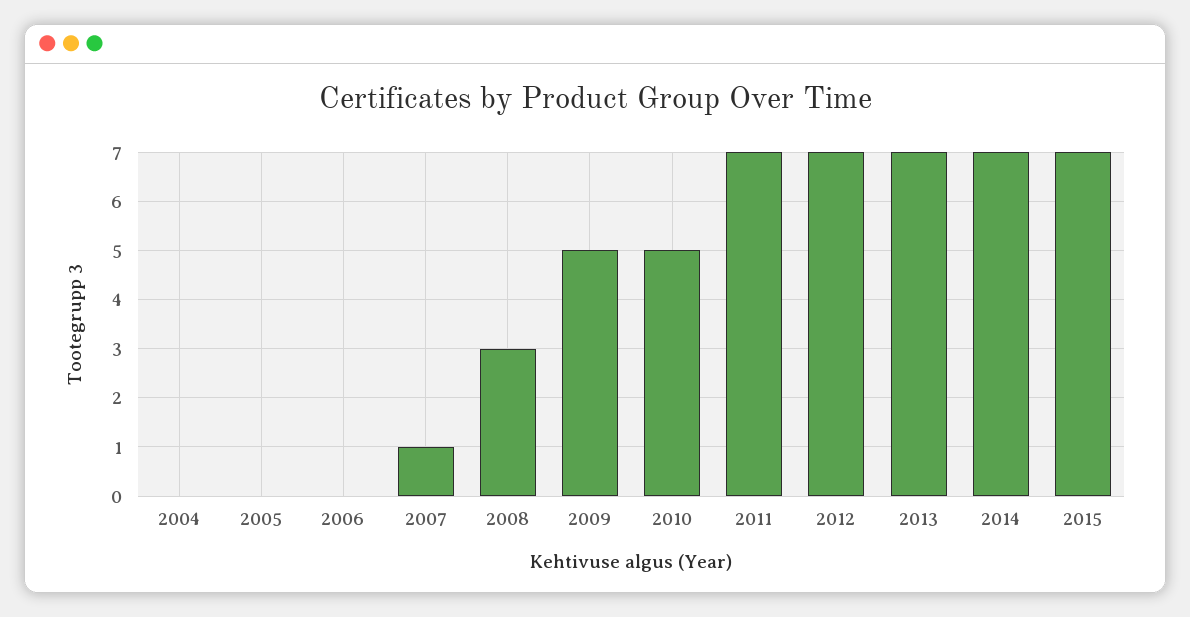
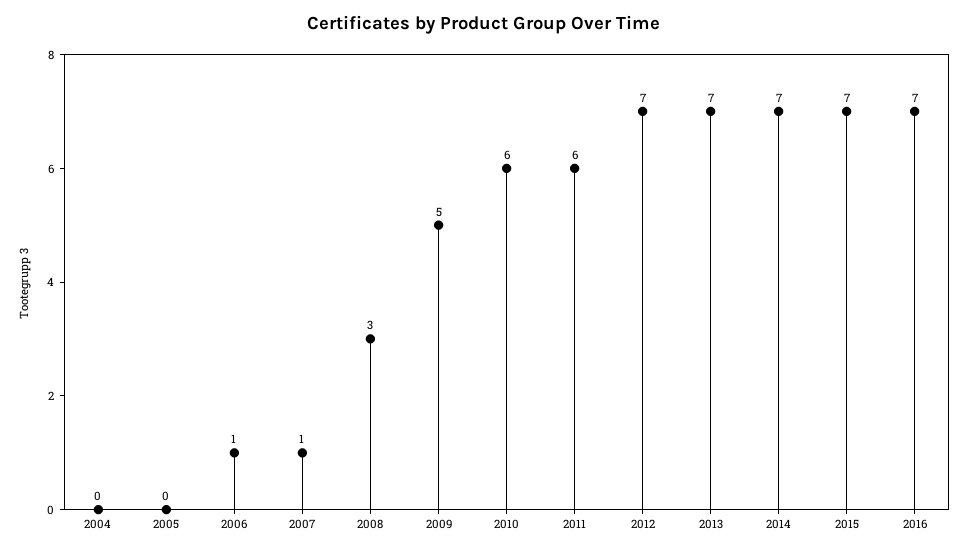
2006: 0 -> 1
2010: 5 -> 6
2011: 7 -> 6
2016: none -> 7

